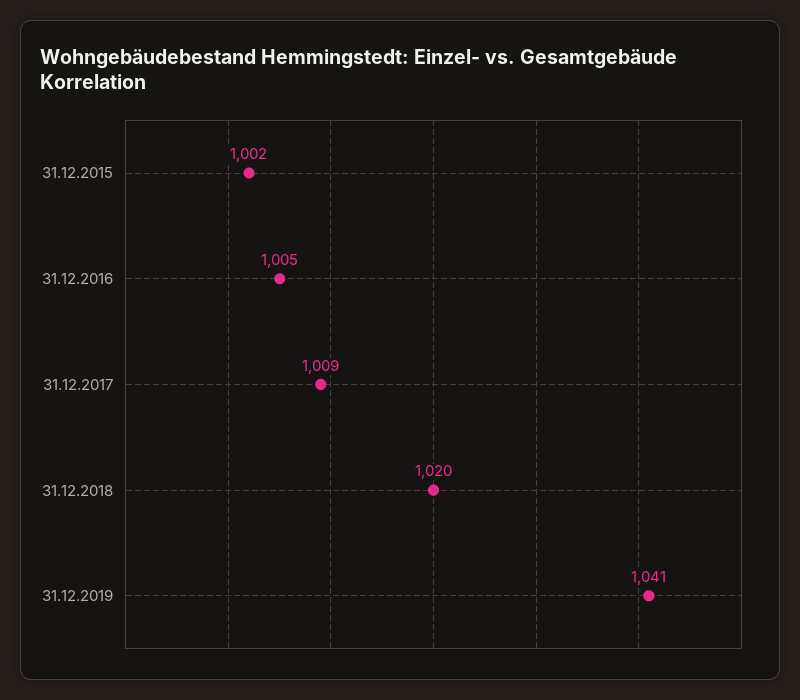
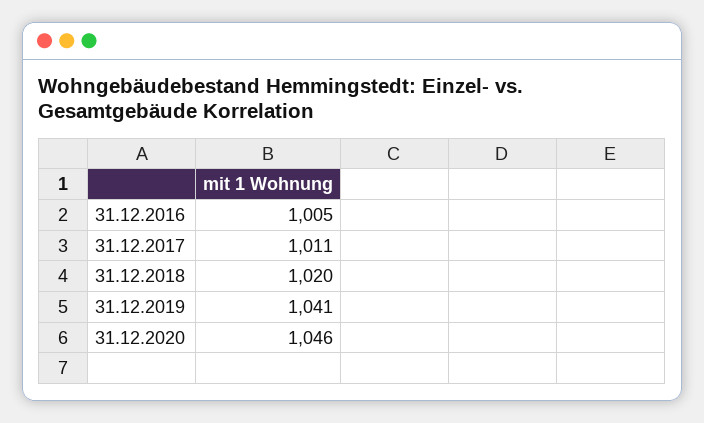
31.12.2015: 1002 -> none
31.12.2017: 1009 -> 1011
31.12.2020: none -> 1046

